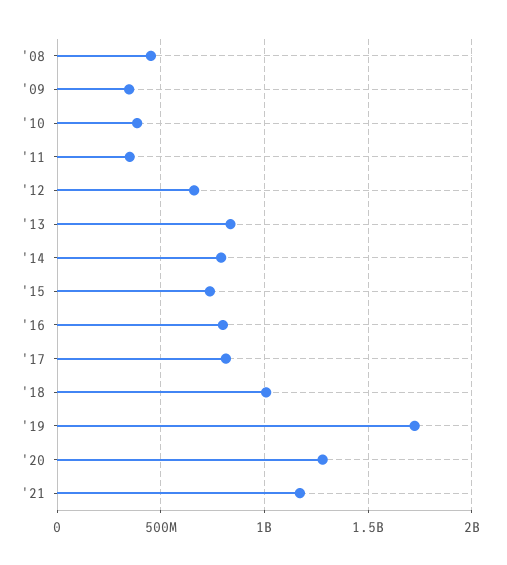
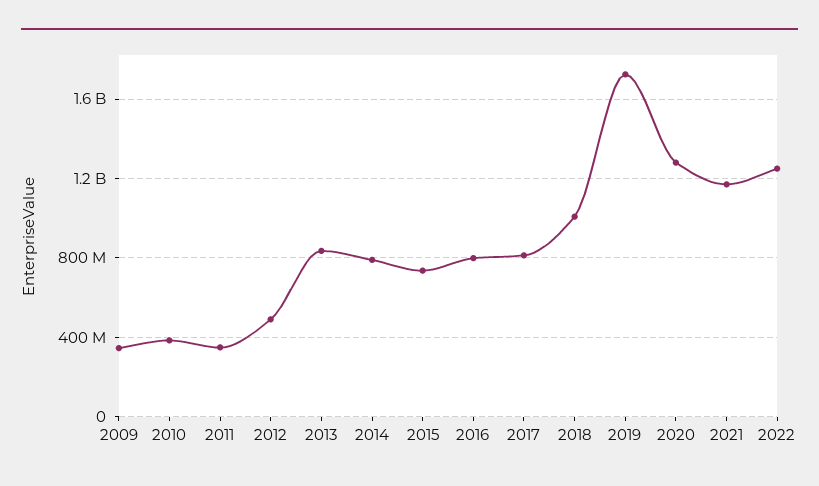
'08: 450000000 -> none
'12: 650000000 -> 500000000
2022: none -> 1250000000

